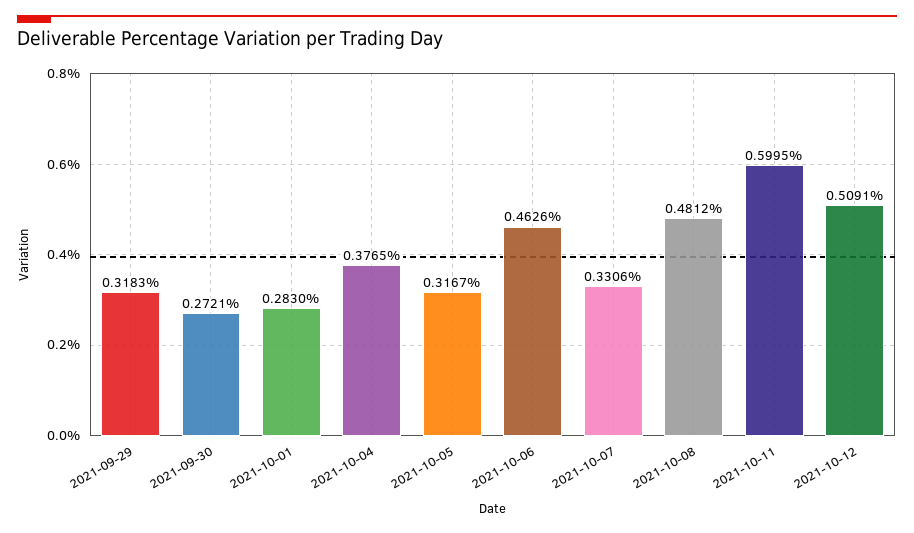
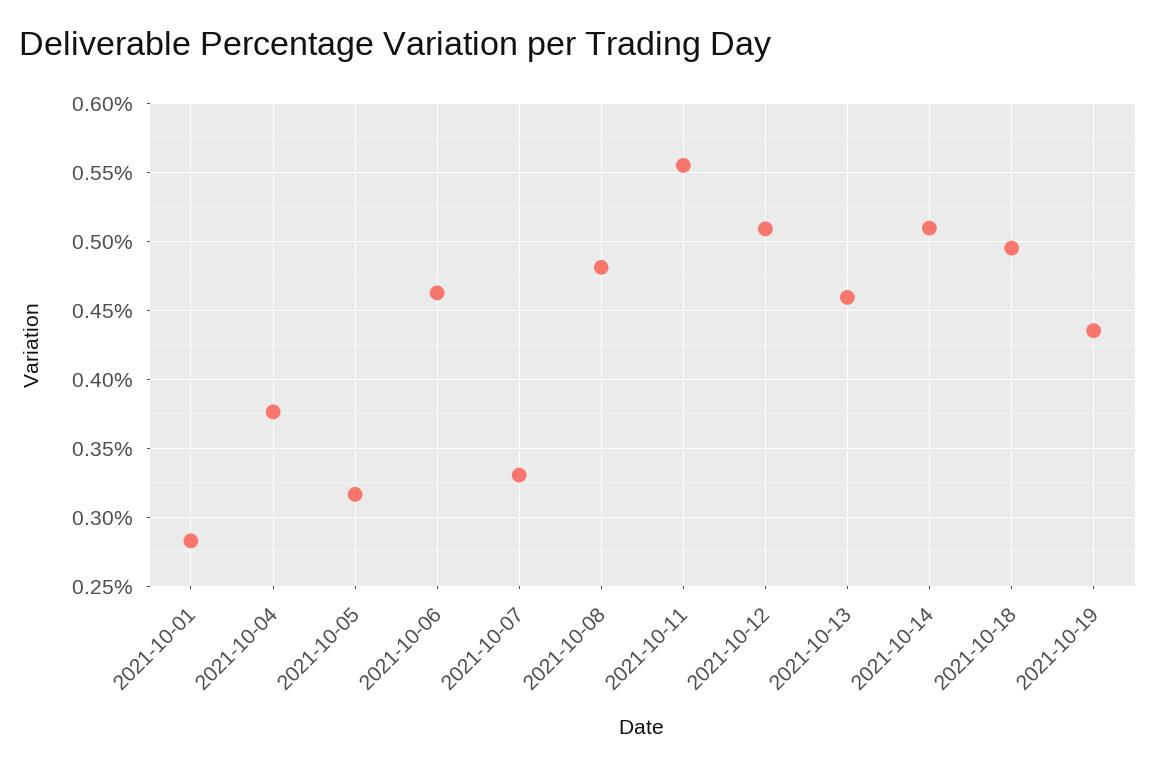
2021-09-29: 0.3183 -> none
2021-09-30: 0.2721 -> none
2021-10-11: 0.5995 -> 0.555
2021-10-13: none -> 0.46
2021-10-14: none -> 0.51
2021-10-18: none -> 0.495
2021-10-19: none -> 0.435

